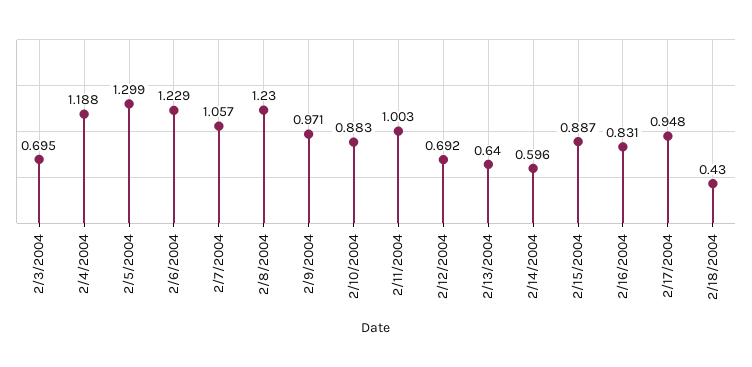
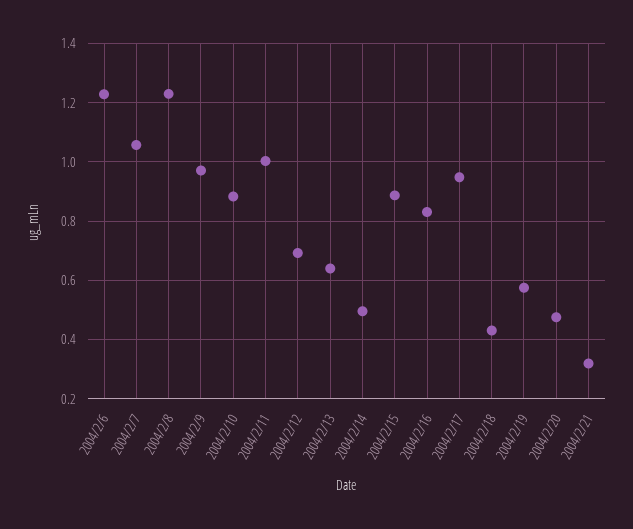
2/3/2004: 0.695 -> none
2/4/2004: 1.188 -> none
2/5/2004: 1.299 -> none
2/14/2004: 0.596 -> 0.5
2004/2/19: none -> 0.575
2004/2/20: none -> 0.475
2004/2/21: none -> 0.325

